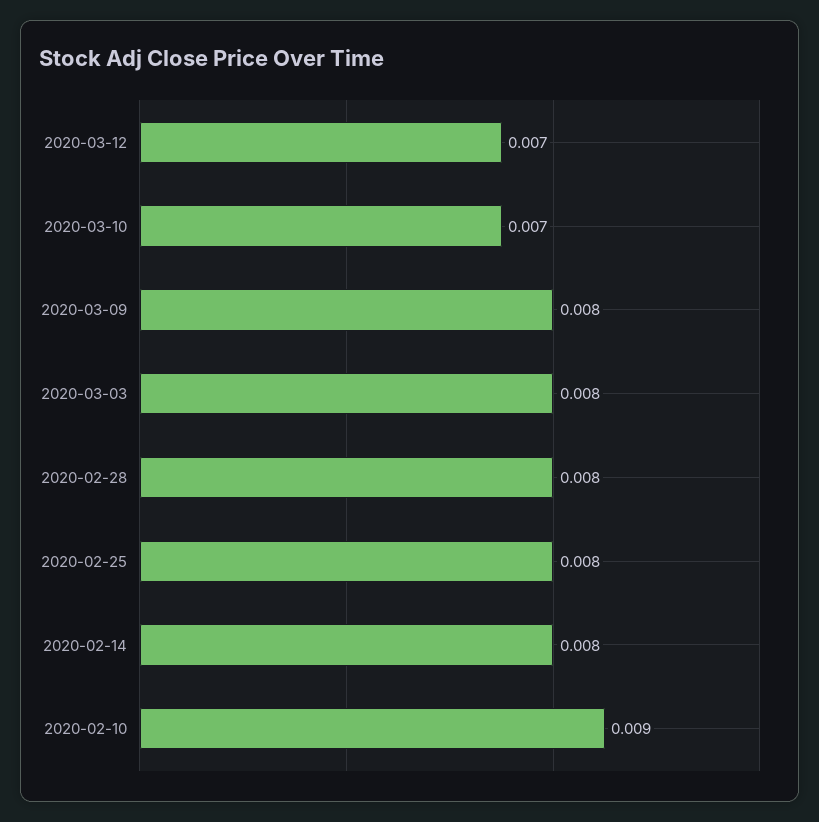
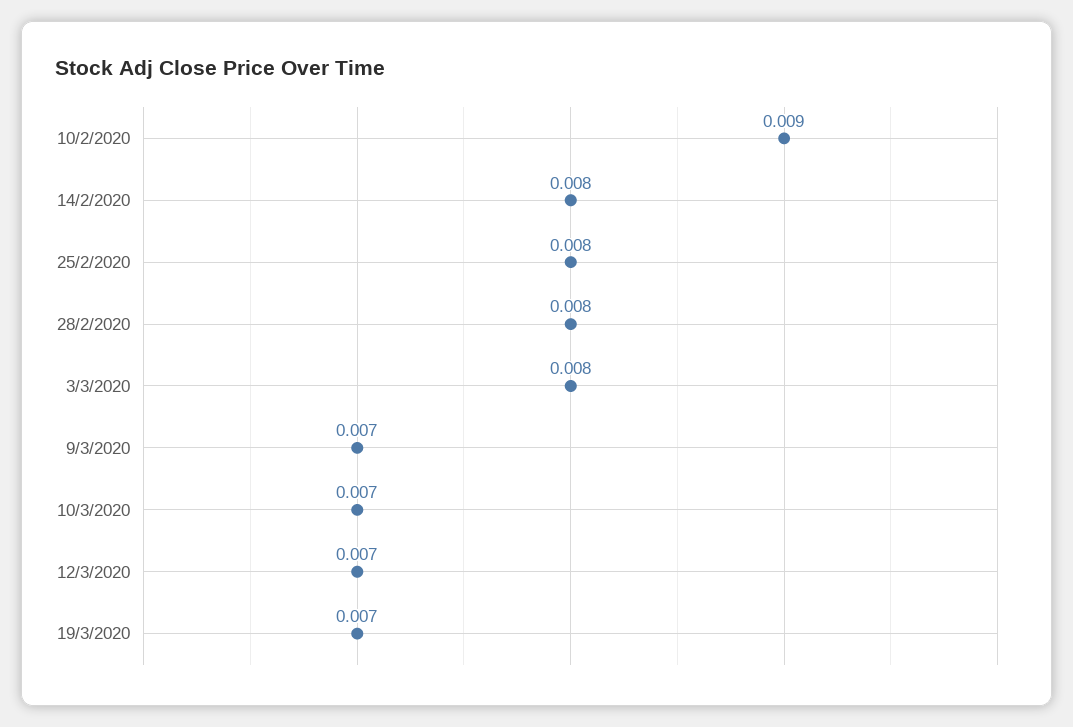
2020-03-09: 0.008 -> 0.007
19/3/2020: none -> 0.007

